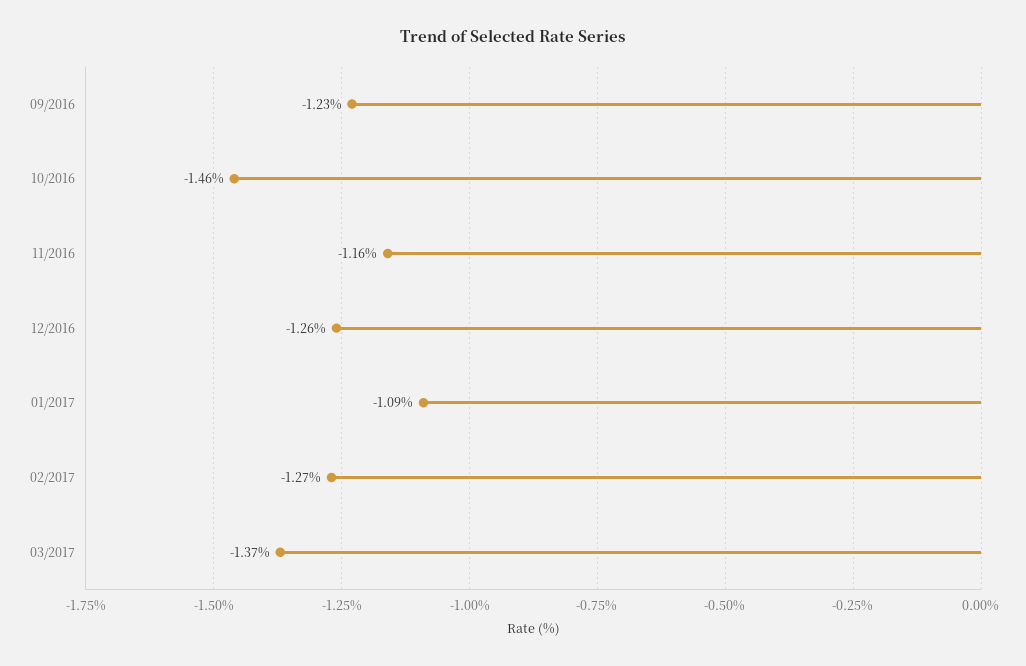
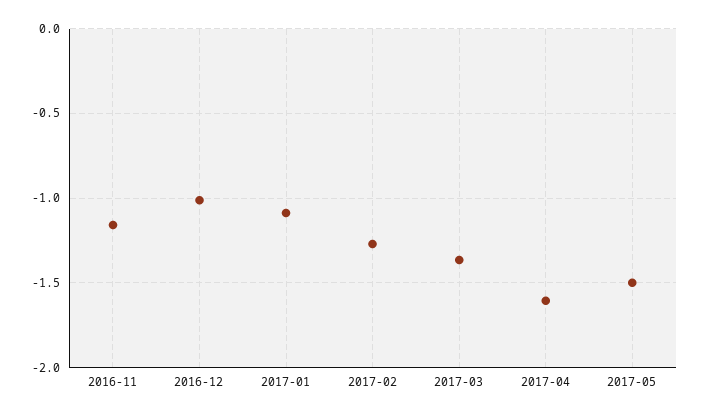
09/2016: -1.23 -> none
10/2016: -1.46 -> none
12/2016: -1.26 -> -1
2017-04: none -> -1.6
2017-05: none -> -1.5

